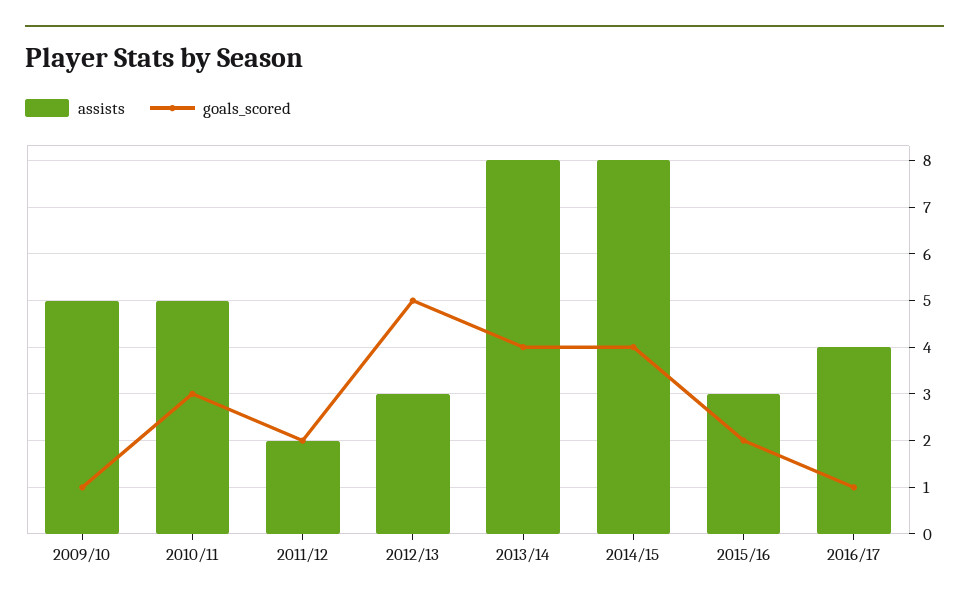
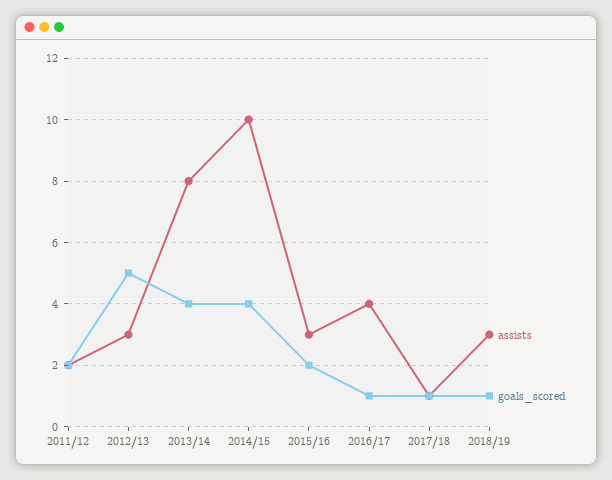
assists, 2009/10: 5 -> none
goals_scored, 2009/10: 1 -> none
assists, 2010/11: 5 -> none
goals_scored, 2010/11: 3 -> none
assists, 2014/15: 8 -> 10
assists, 2017/18: none -> 1
goals_scored, 2017/18: none -> 1
assists, 2018/19: none -> 3
goals_scored, 2018/19: none -> 1

